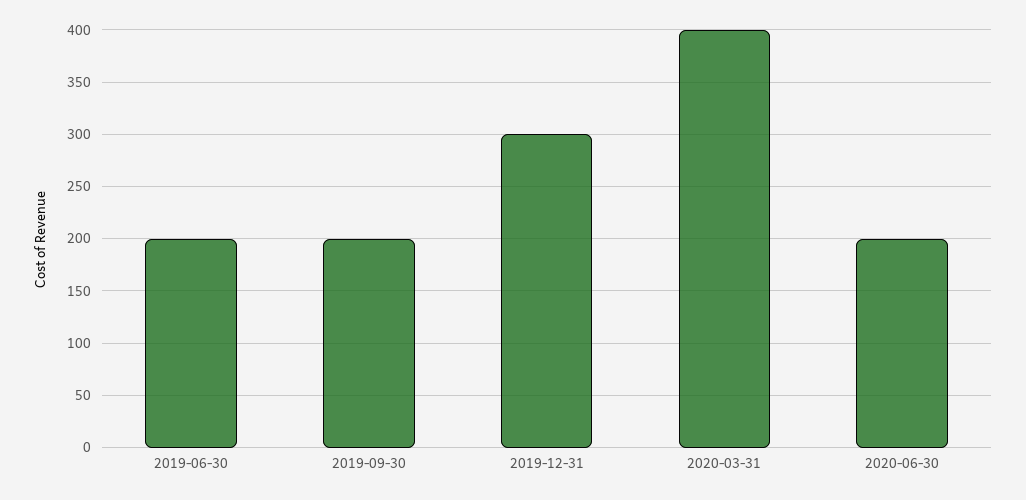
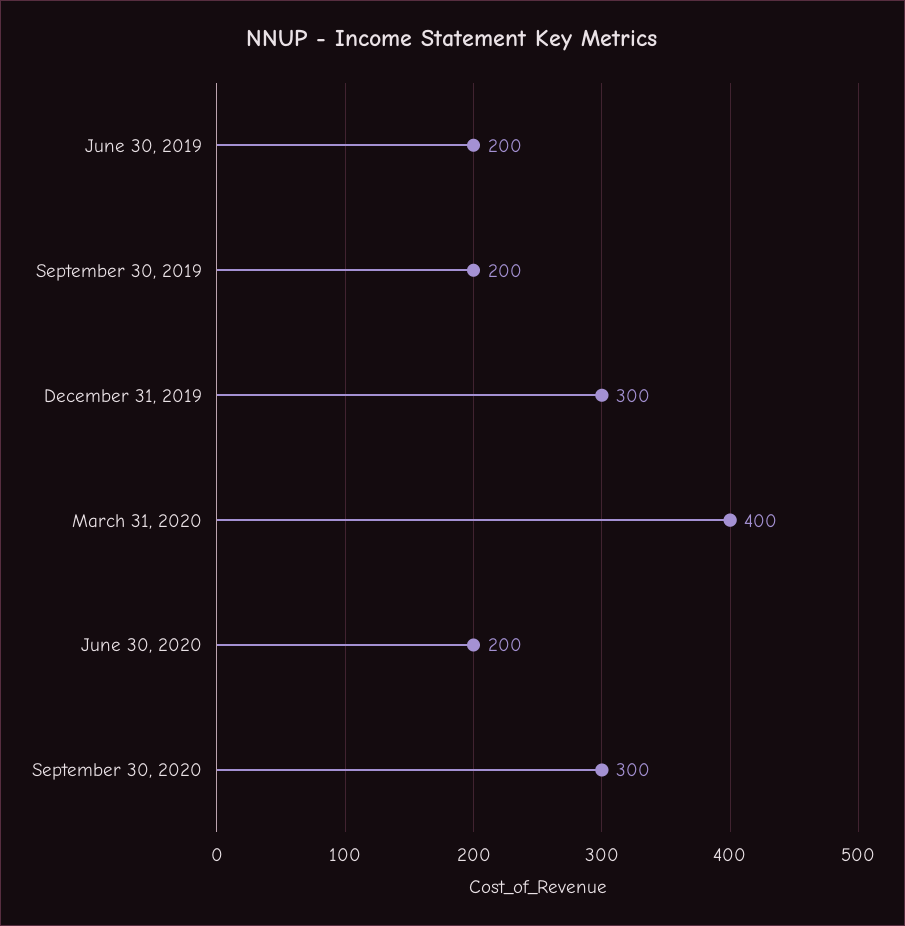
September 30, 2020: none -> 300

